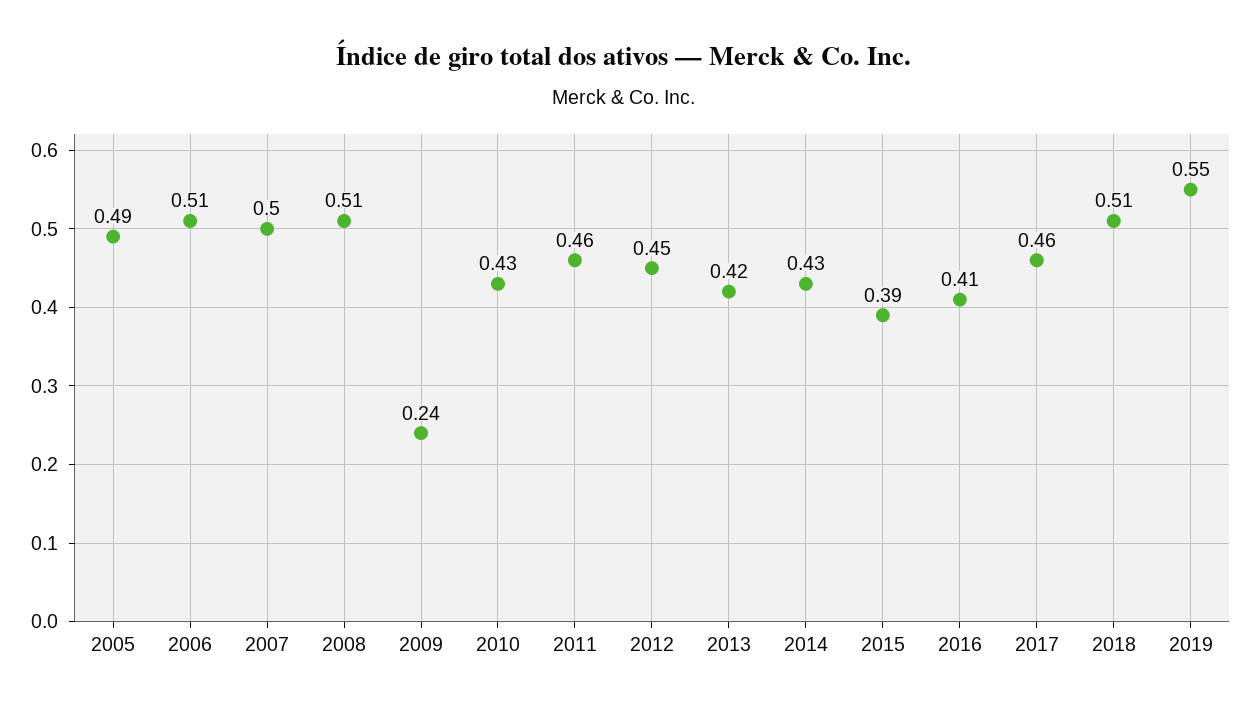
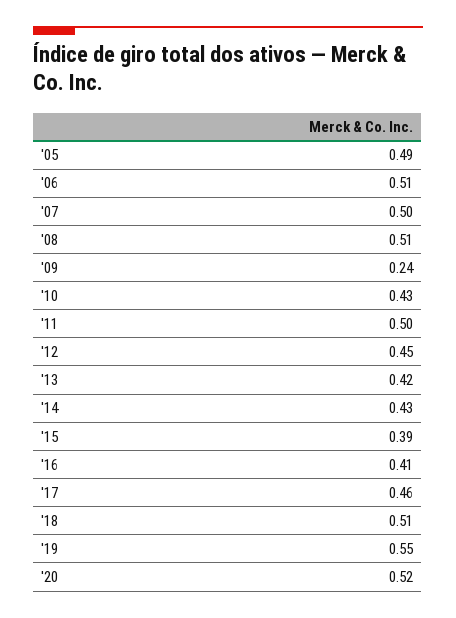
2011: 0.46 -> 0.5
'20: none -> 0.52

